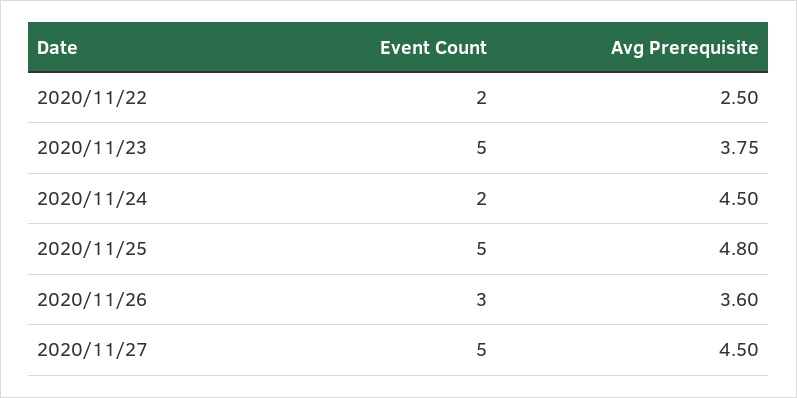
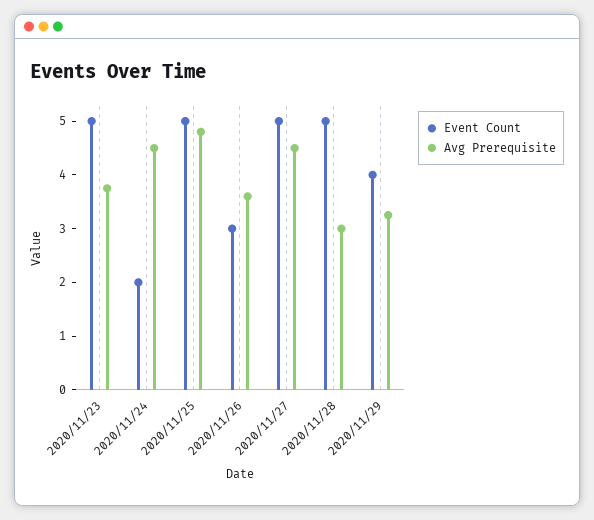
Event Count, 2020/11/22: 2 -> none
Avg Prerequisite, 2020/11/22: 2.5 -> none
Event Count, 2020/11/28: none -> 5
Avg Prerequisite, 2020/11/28: none -> 3
Event Count, 2020/11/29: none -> 4
Avg Prerequisite, 2020/11/29: none -> 3.2

